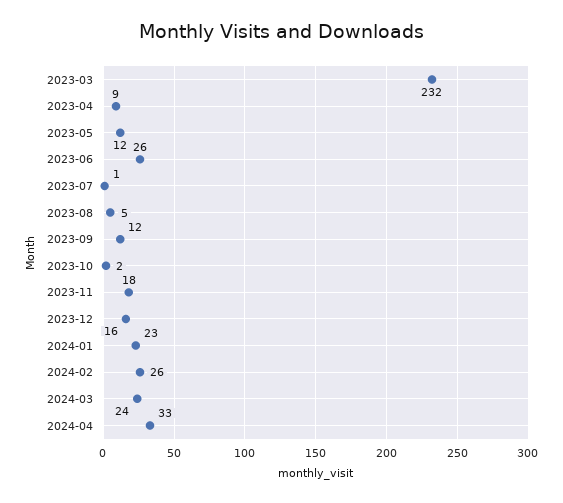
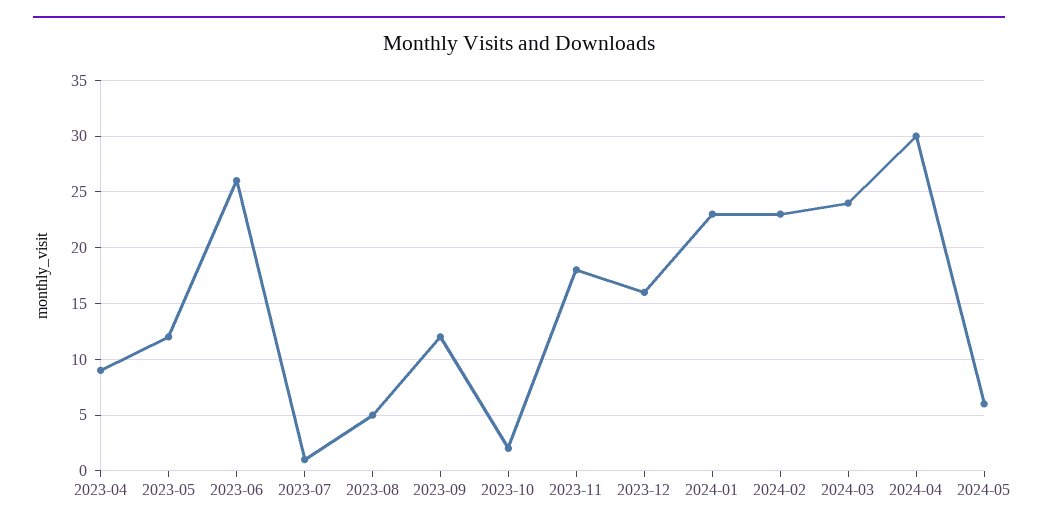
2023-03: 232 -> none
2024-02: 26 -> 23
2024-04: 33 -> 30
2024-05: none -> 6

